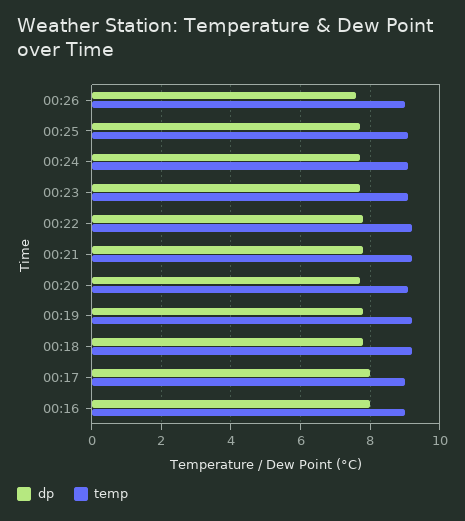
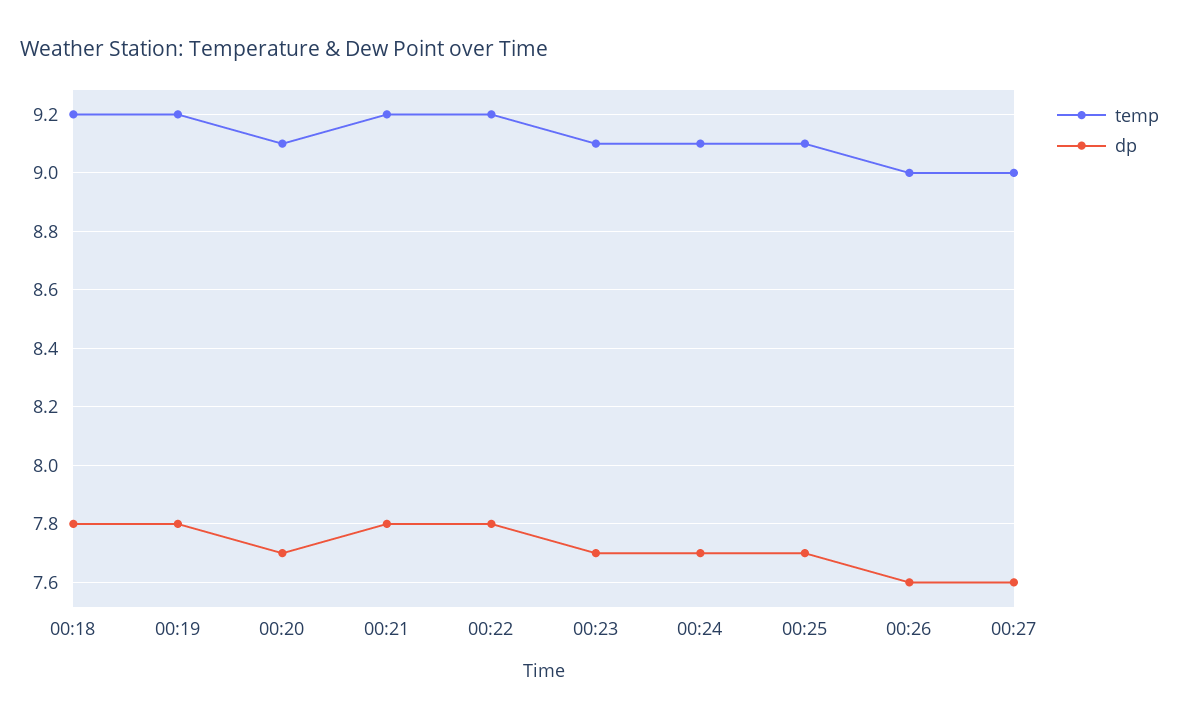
dp, 00:17: 8 -> none
temp, 00:17: 9 -> none
dp, 00:16: 8 -> none
temp, 00:16: 9 -> none
temp, 00:27: none -> 9
dp, 00:27: none -> 7.6

